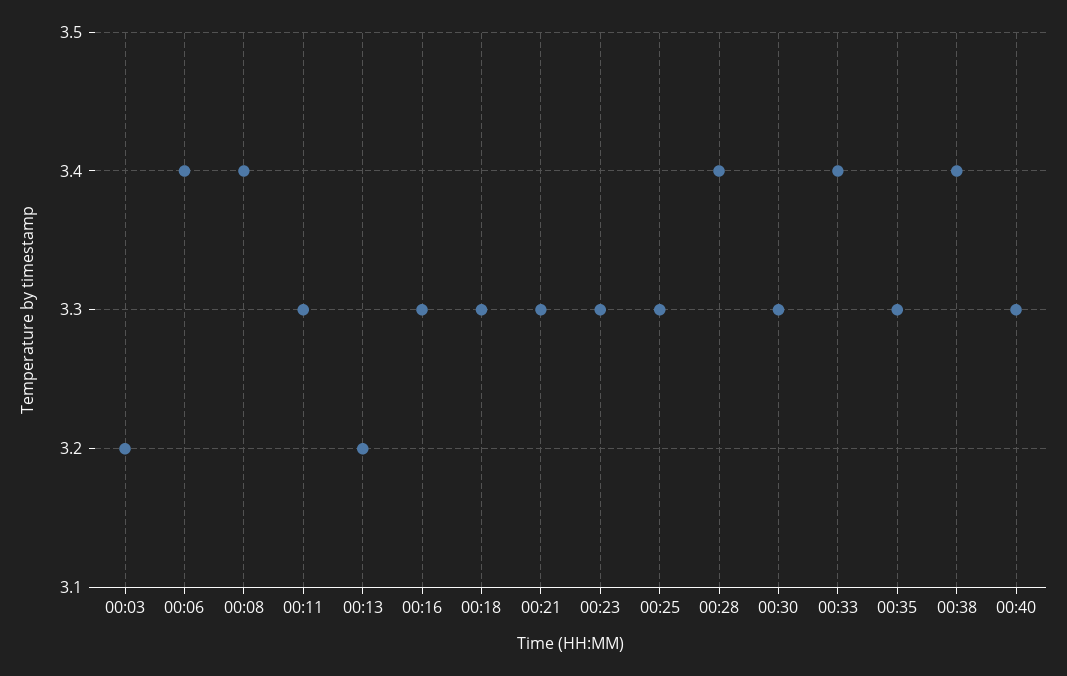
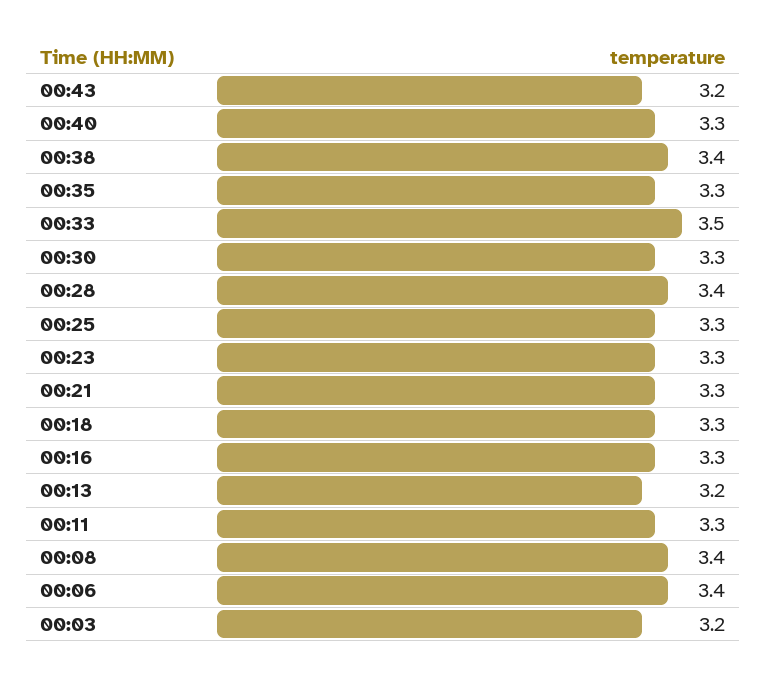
00:33: 3.4 -> 3.5
00:43: none -> 3.2

